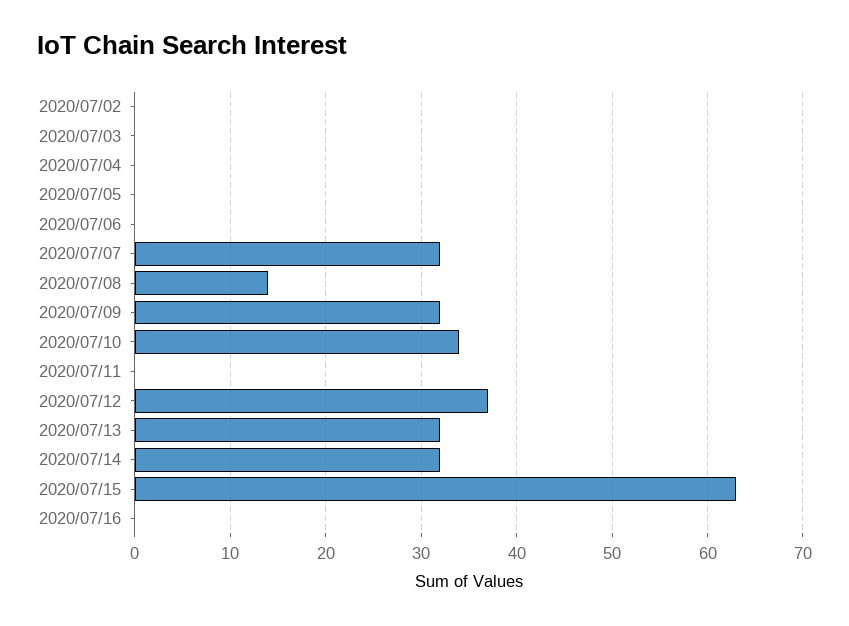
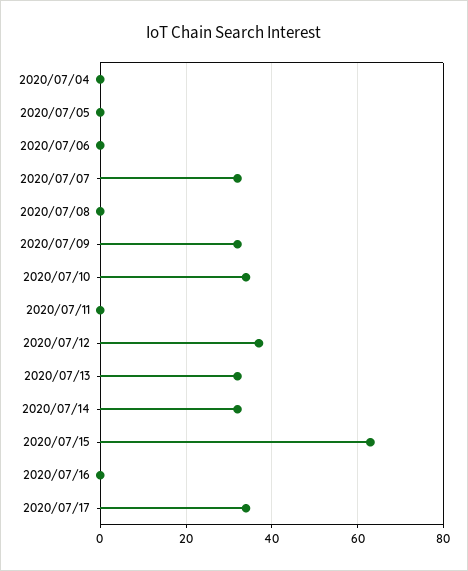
2020/07/02: 0 -> none
2020/07/03: 0 -> none
2020/07/08: 14 -> 0
2020/07/17: none -> 35

